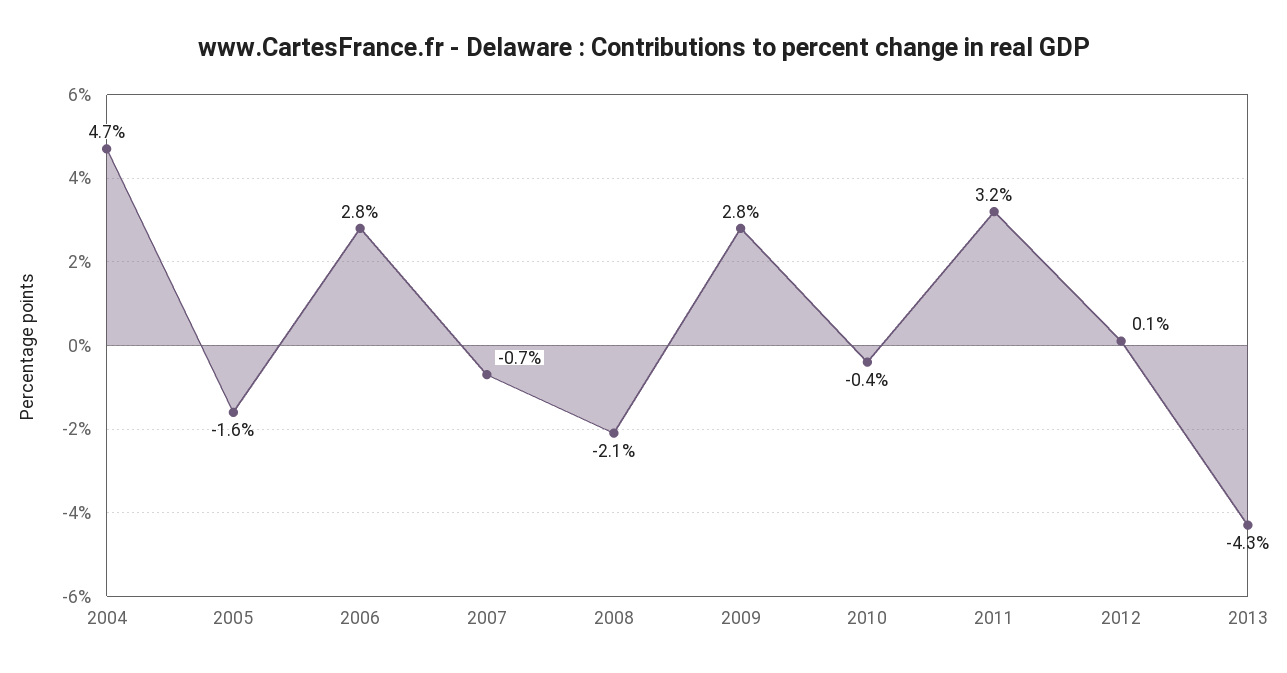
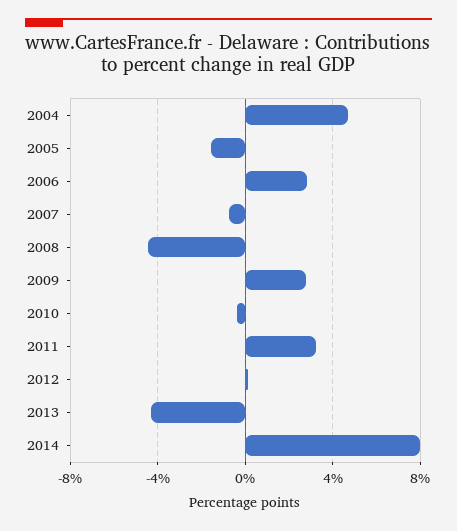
2008: -2.1 -> -4.5
2014: none -> 8

